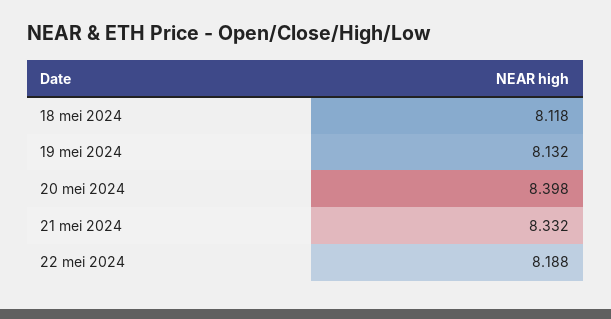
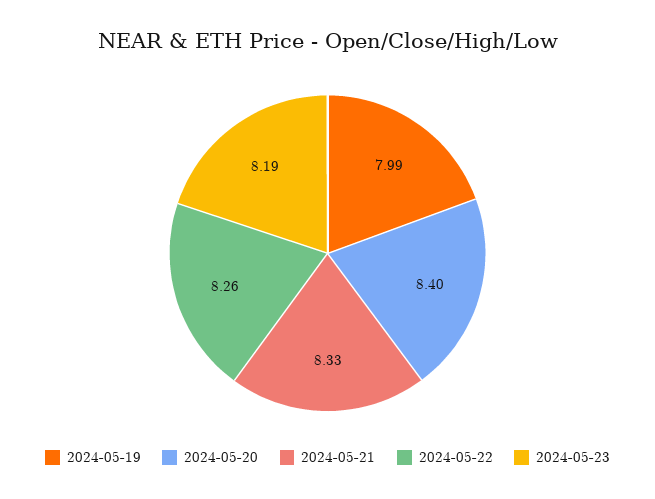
18 mei 2024: 8.118 -> none
19 mei 2024: 8.132 -> 7.99
22 mei 2024: 8.188 -> 8.26
2024-05-23: none -> 8.19

